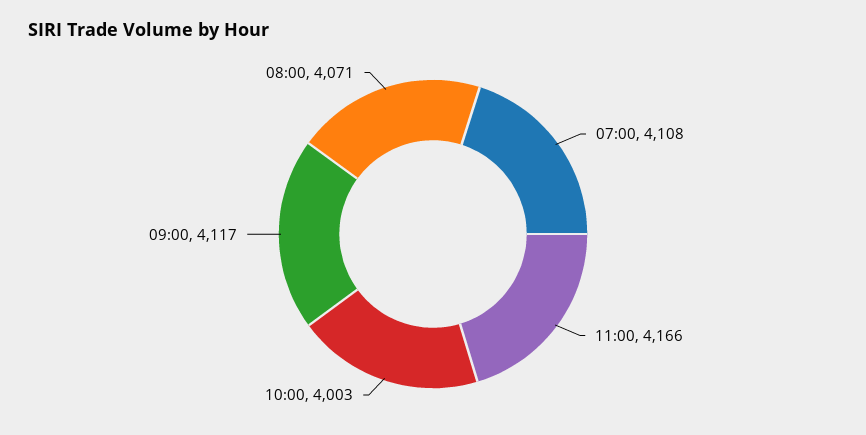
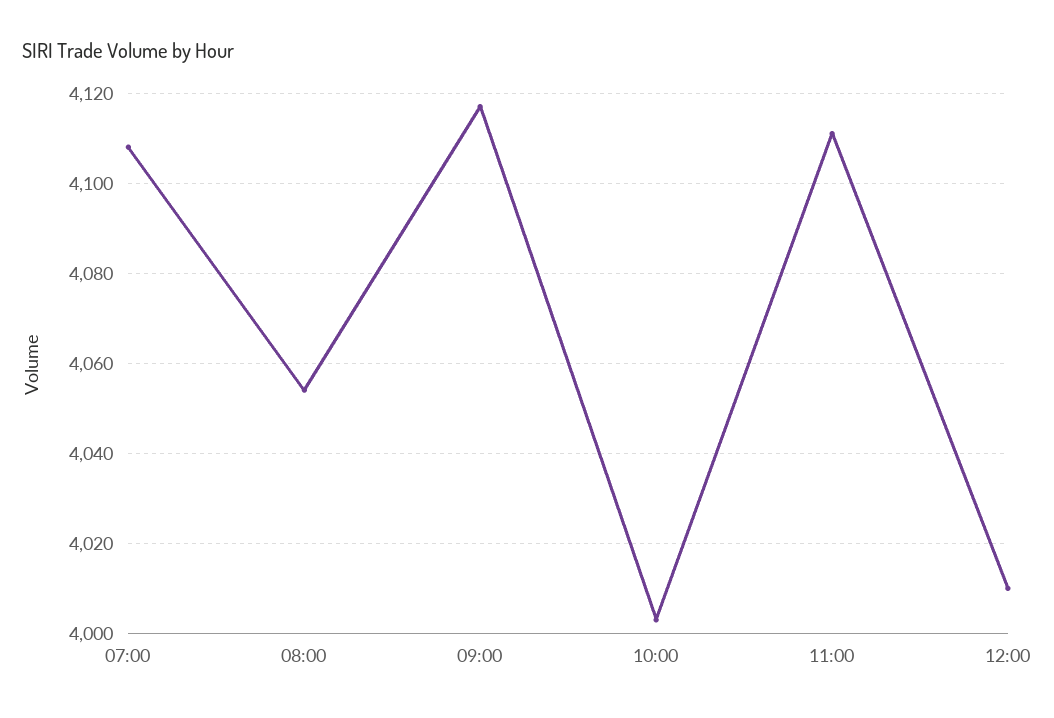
11:00: 4166 -> 4110
08:00: 4071 -> 4055
12:00: none -> 4010

